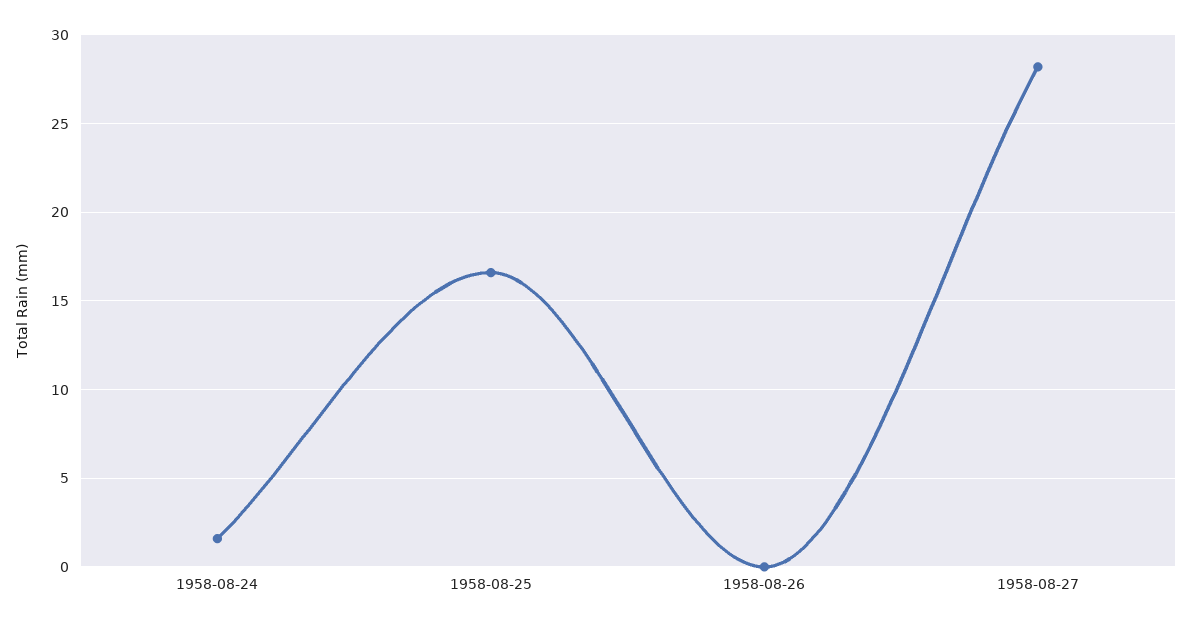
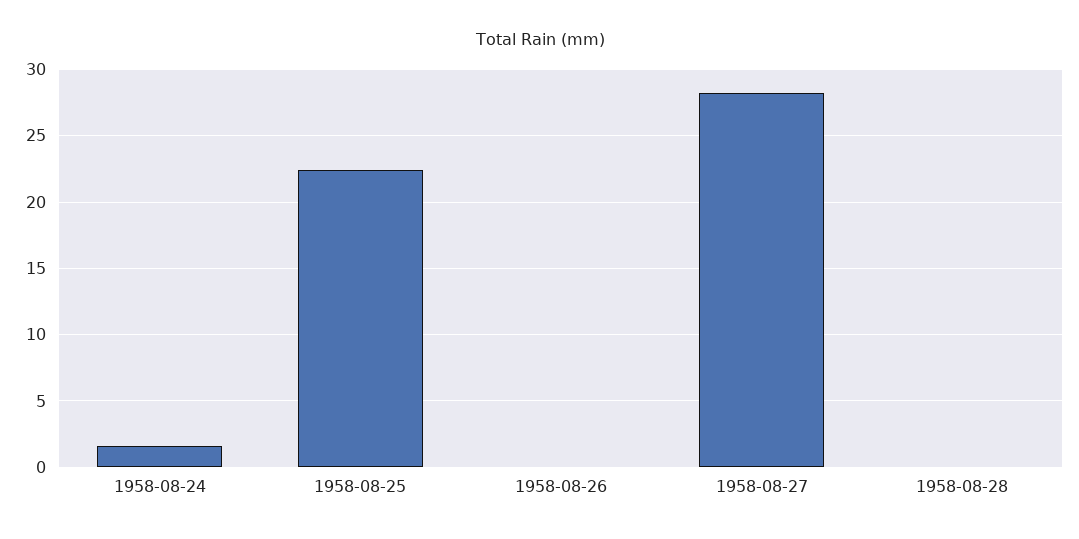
1958-08-25: 16.5 -> 22.5
1958-08-28: none -> 0

